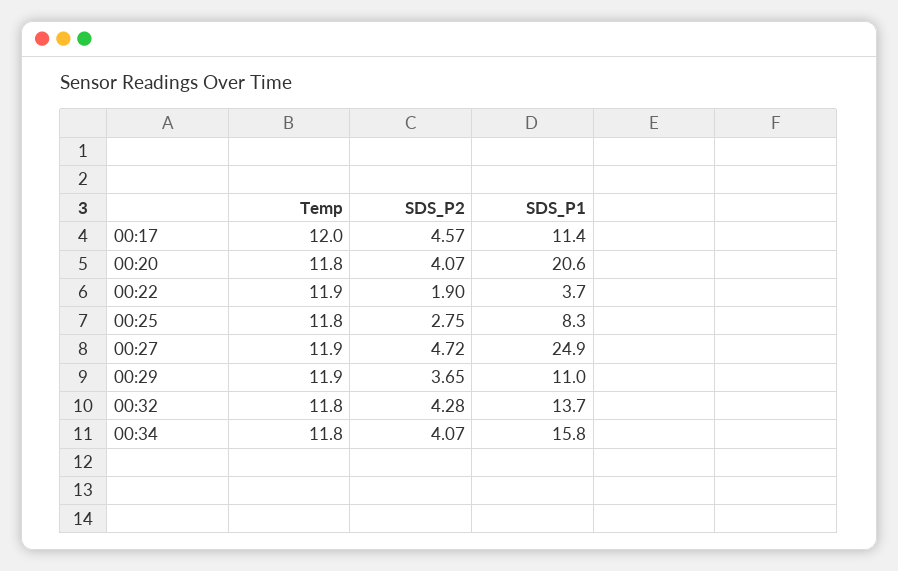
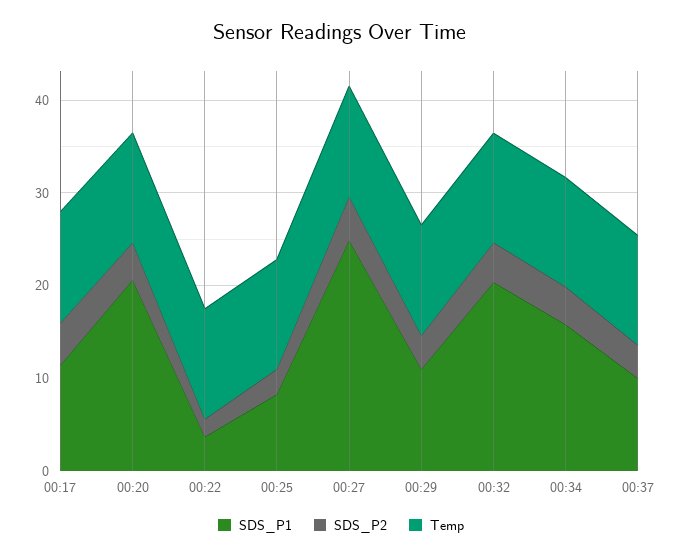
SDS_P1, 00:32: 13.7 -> 20
SDS_P1, 00:37: none -> 10
SDS_P2, 00:37: none -> 4
Temp, 00:37: none -> 12

